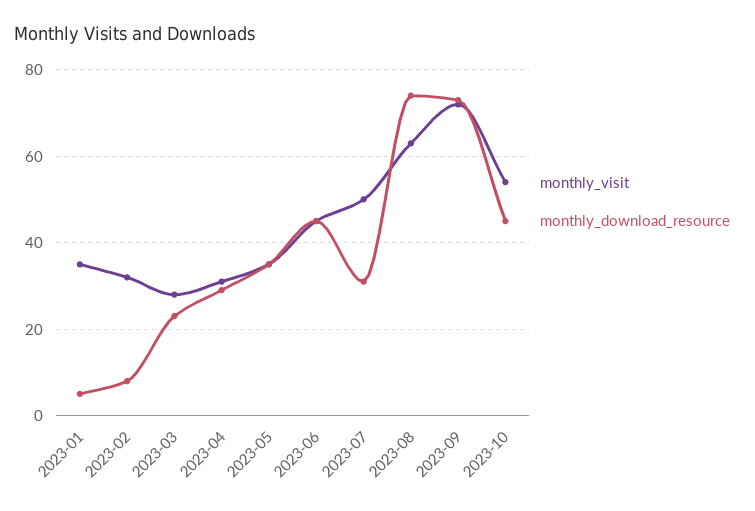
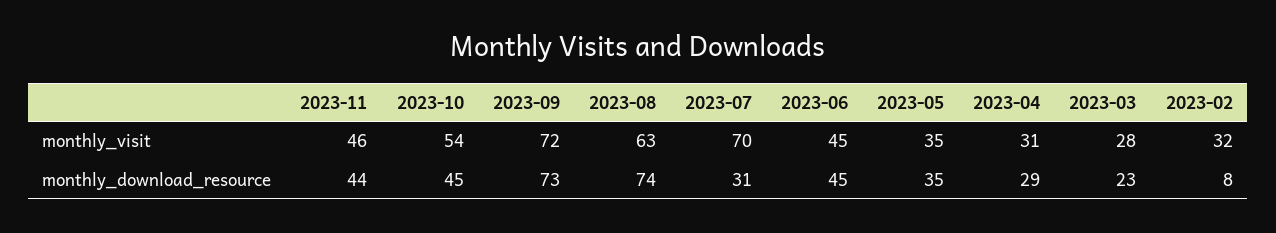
monthly_visit, 2023-01: 35 -> none
monthly_download_resource, 2023-01: 5 -> none
monthly_visit, 2023-07: 50 -> 70
monthly_visit, 2023-11: none -> 46
monthly_download_resource, 2023-11: none -> 44

